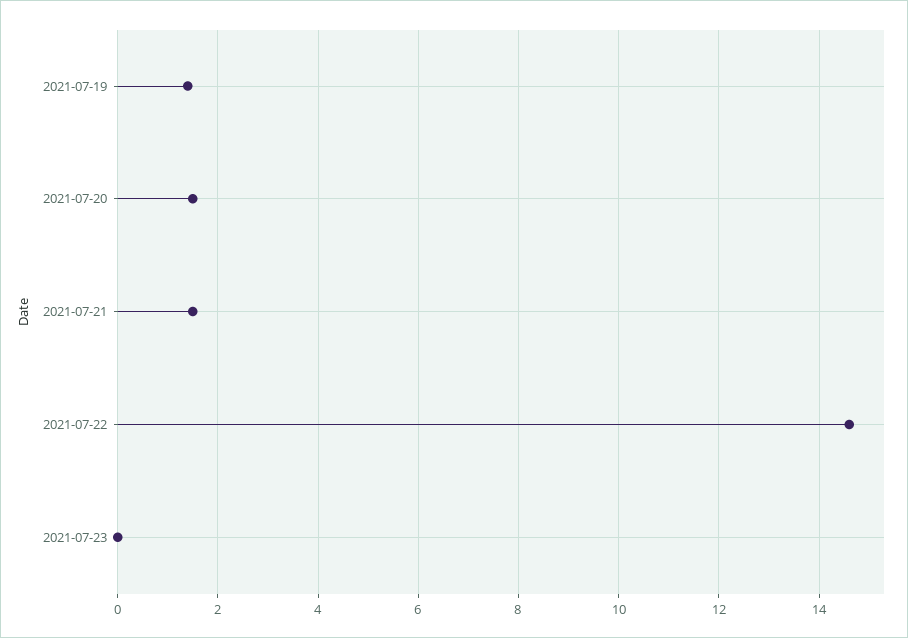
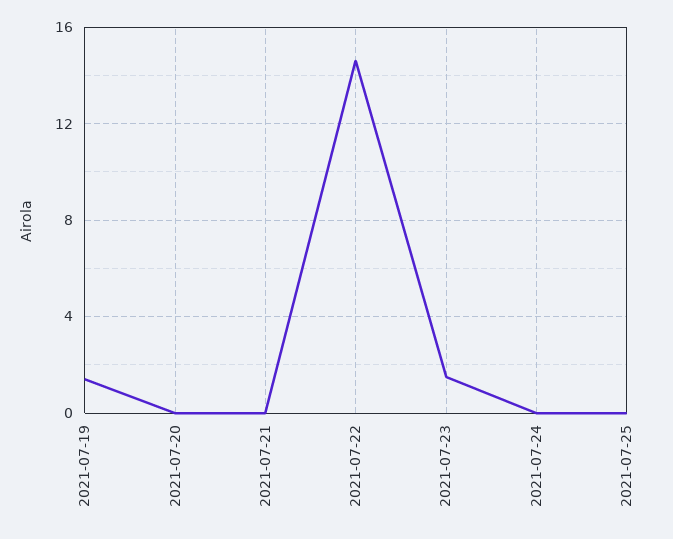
2021-07-20: 1.5 -> 0
2021-07-21: 1.5 -> 0
2021-07-23: 0 -> 1.5
2021-07-24: none -> 0
2021-07-25: none -> 0

